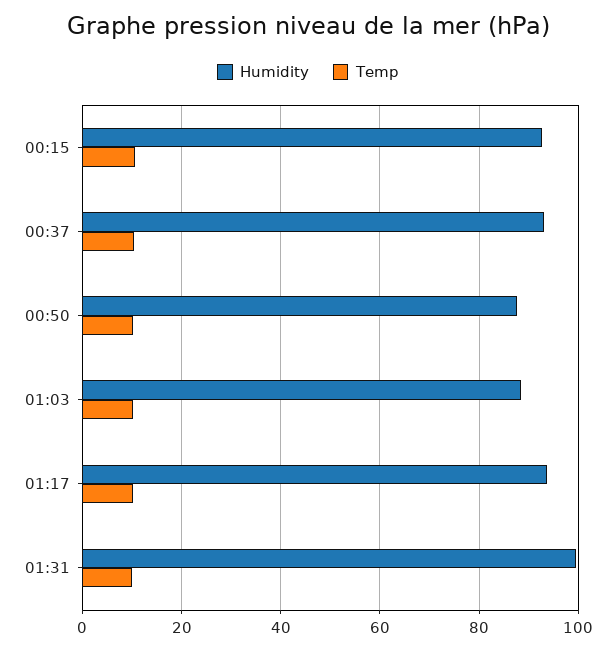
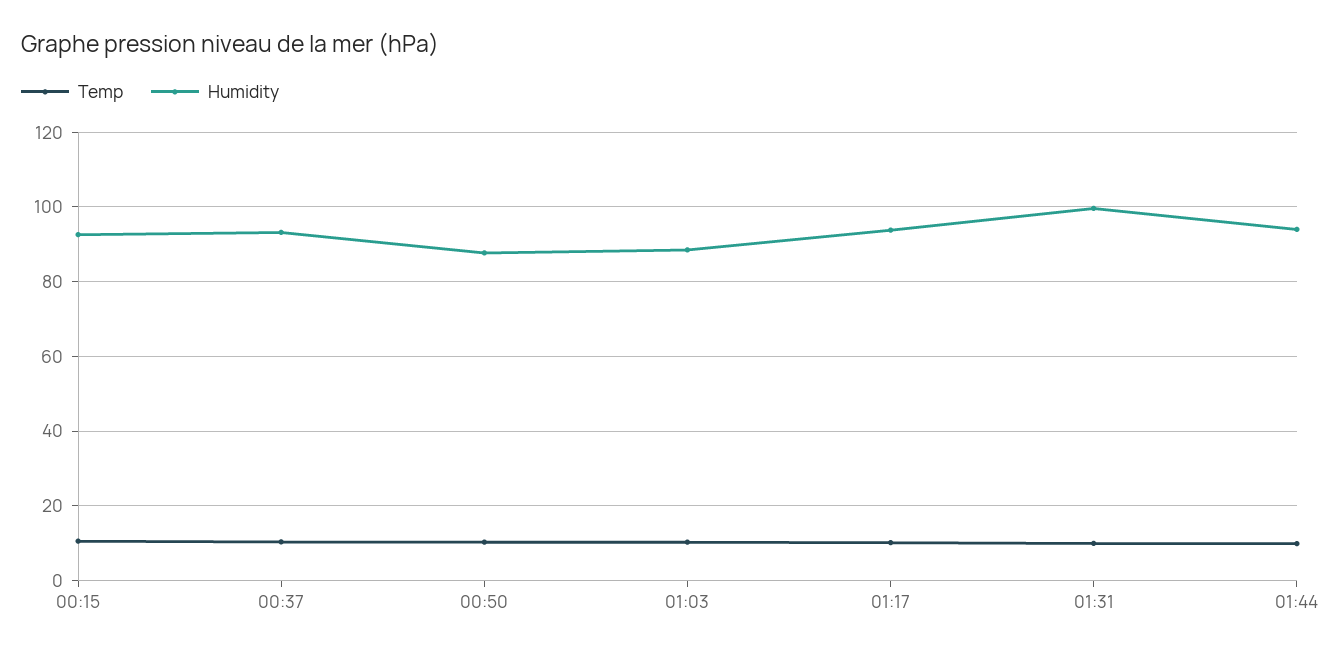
Temp, 01:44: none -> 10
Humidity, 01:44: none -> 94

